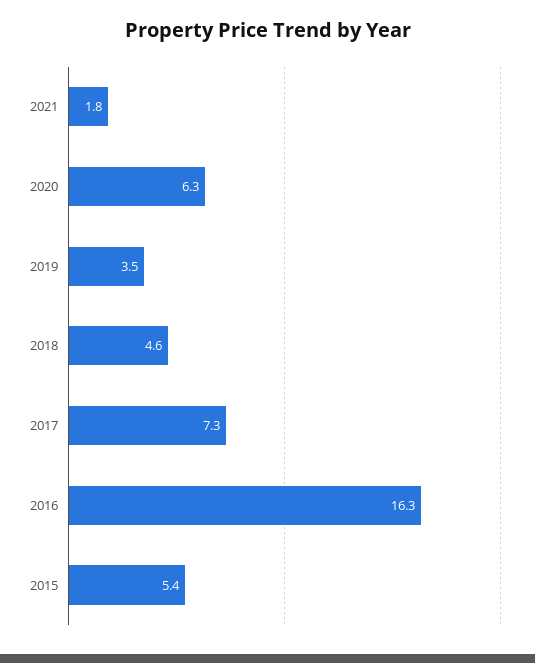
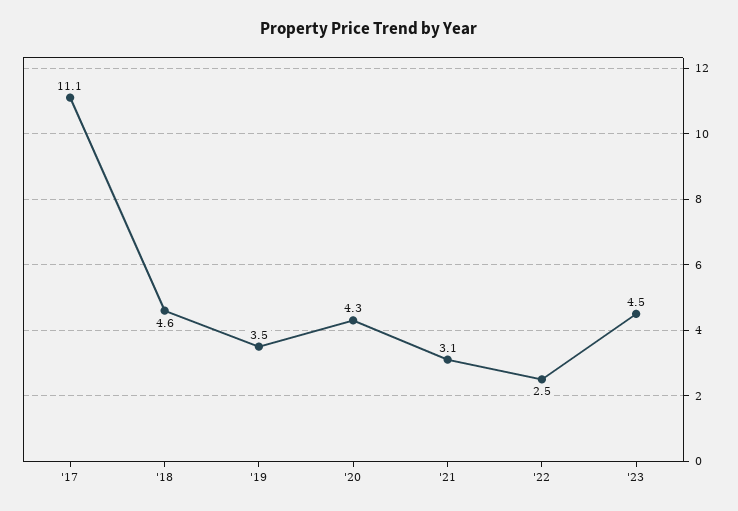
2021: 1.8 -> 3.1
2020: 6.3 -> 4.3
2017: 7.3 -> 11.1
2016: 16.3 -> none
2015: 5.4 -> none
'22: none -> 2.5
'23: none -> 4.5

